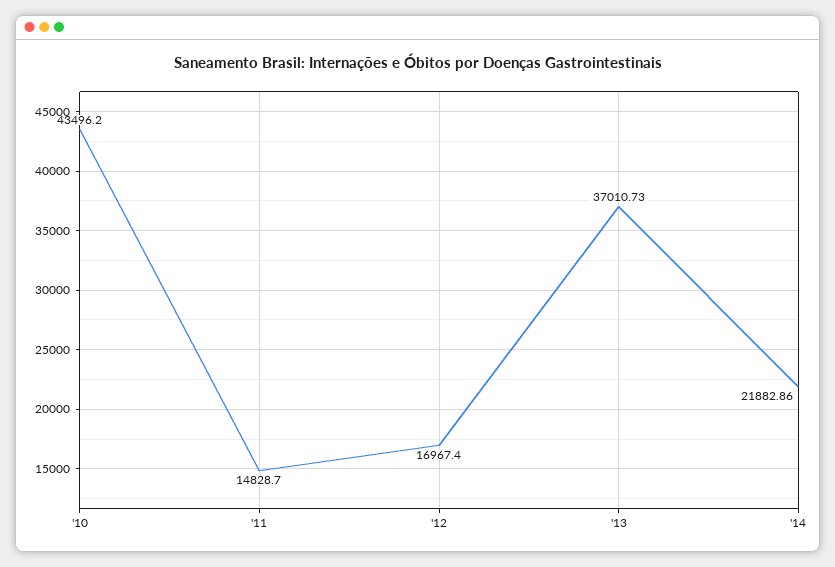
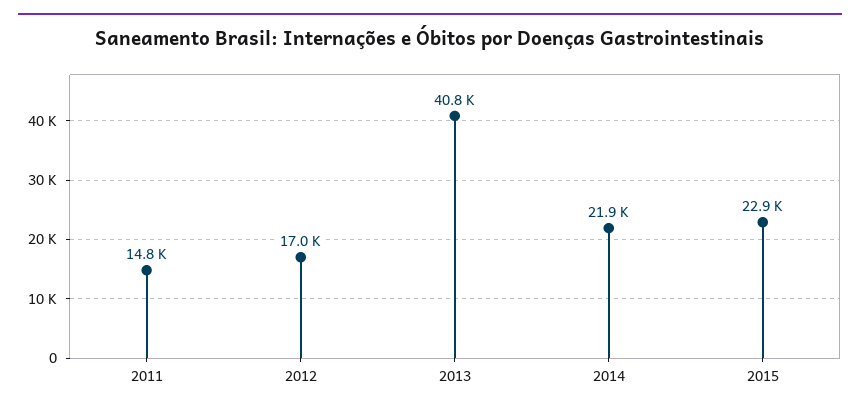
'10: 43496.2 -> none
'13: 37010.73 -> 40800
2015: none -> 22900

